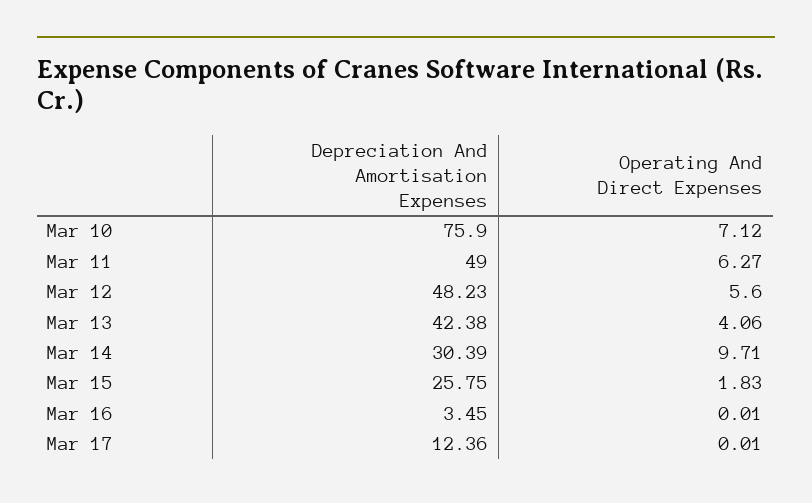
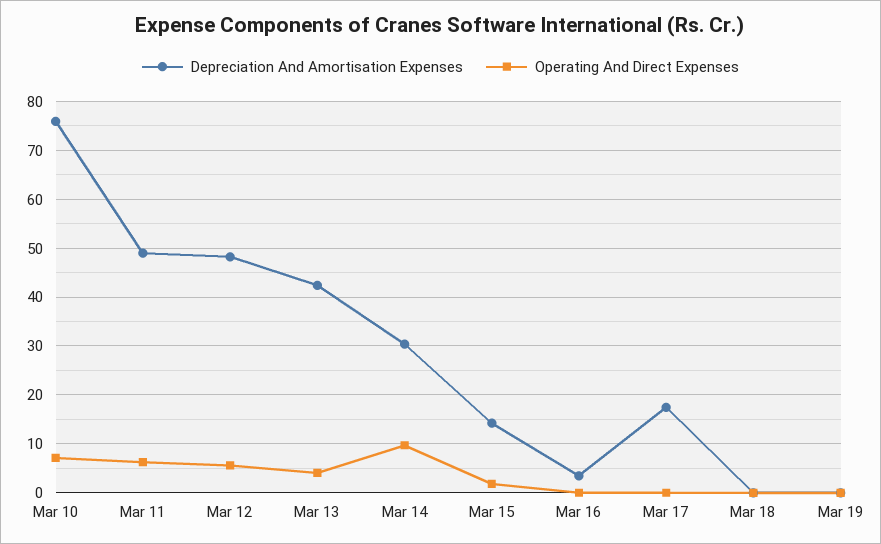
Depreciation And Amortisation Expenses, Mar 15: 25.75 -> 14
Depreciation And Amortisation Expenses, Mar 17: 12.36 -> 18
Depreciation And Amortisation Expenses, Mar 18: none -> 0
Operating And Direct Expenses, Mar 18: none -> 0
Depreciation And Amortisation Expenses, Mar 19: none -> 0
Operating And Direct Expenses, Mar 19: none -> 0

